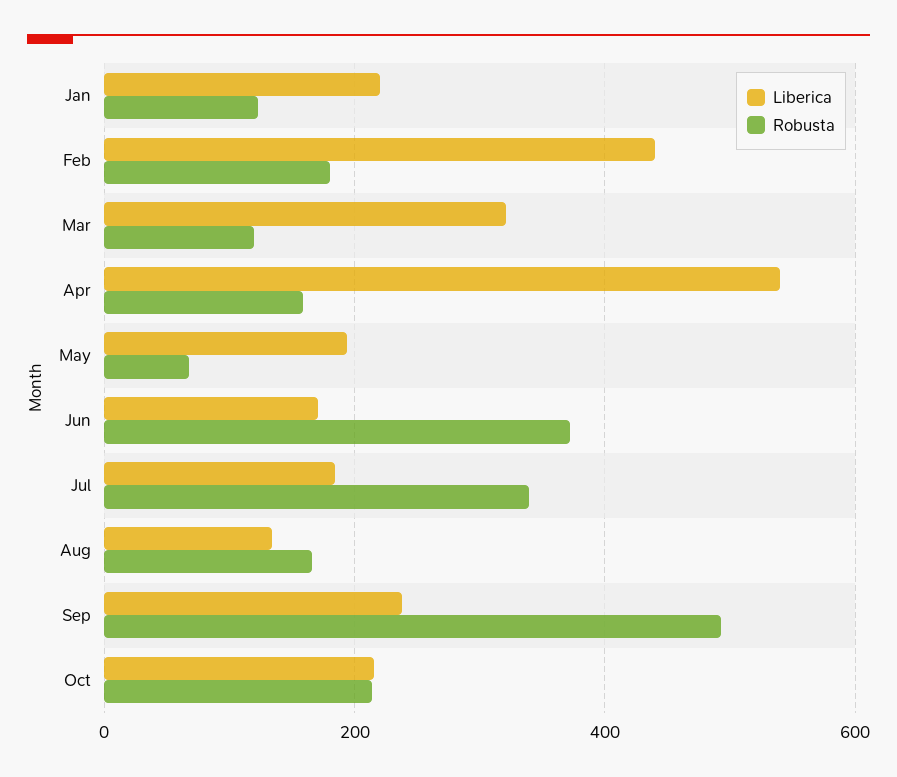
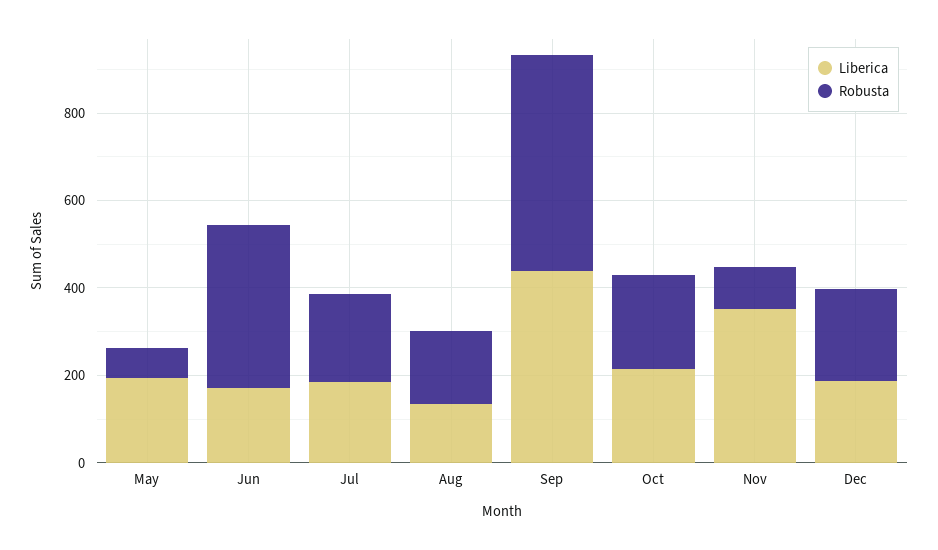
Liberica, Jan: 220 -> none
Robusta, Jan: 120 -> none
Liberica, Feb: 440 -> none
Robusta, Feb: 180 -> none
Liberica, Mar: 320 -> none
Robusta, Mar: 120 -> none
Liberica, Apr: 540 -> none
Robusta, Apr: 160 -> none
Robusta, Jul: 340 -> 200
Liberica, Sep: 240 -> 450
Liberica, Nov: none -> 350
Robusta, Nov: none -> 100
Liberica, Dec: none -> 200
Robusta, Dec: none -> 200

